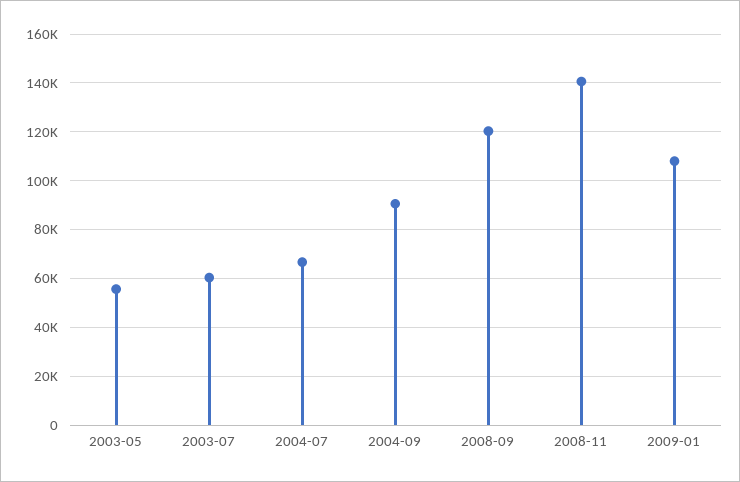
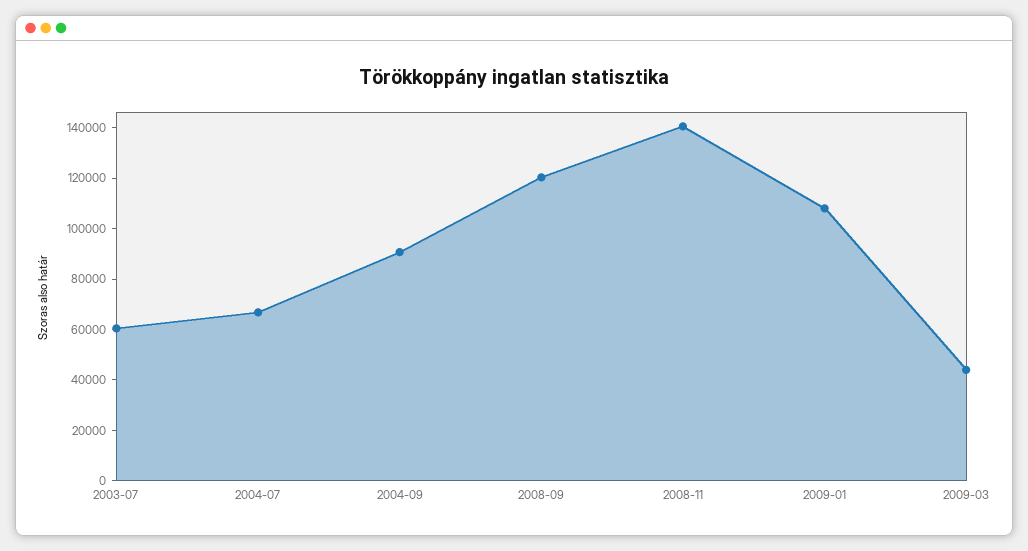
2003-05: 55000 -> none
2009-03: none -> 45000

